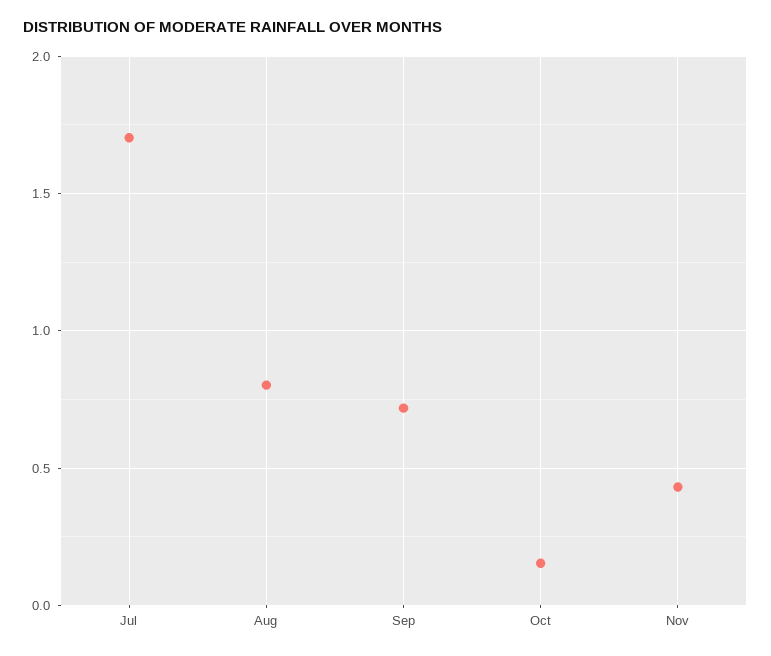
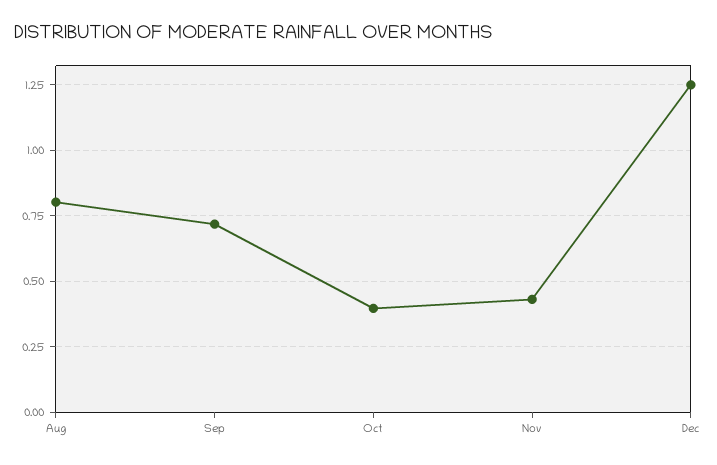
Jul: 1.7 -> none
Oct: 0.15 -> 0.4
Dec: none -> 1.25

